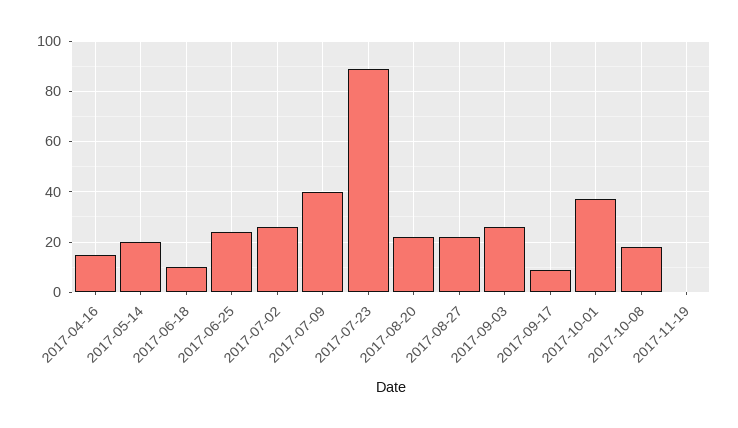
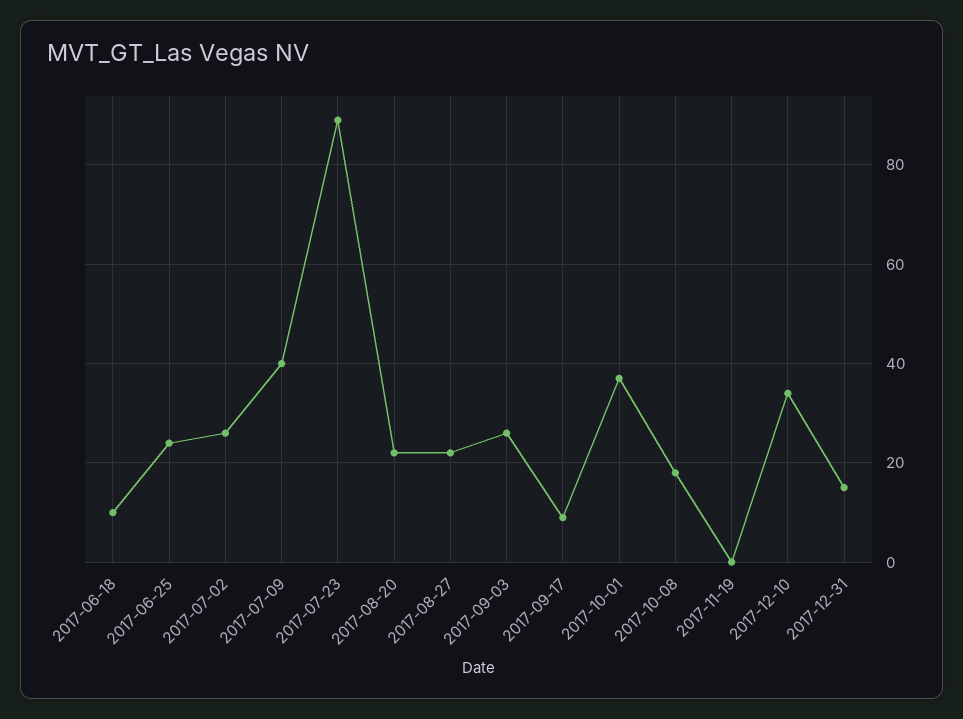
2017-04-16: 15 -> none
2017-05-14: 20 -> none
2017-12-10: none -> 35
2017-12-31: none -> 15

